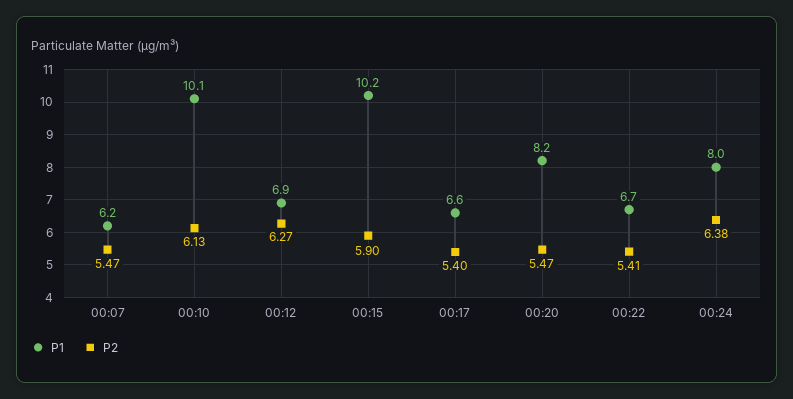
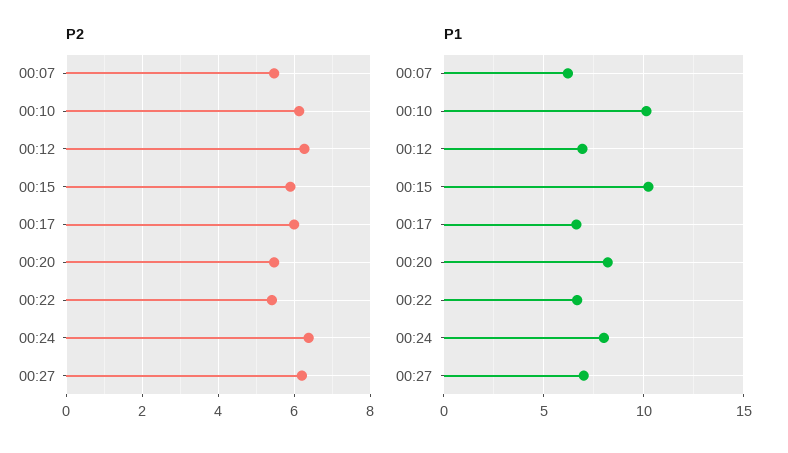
P2, 00:17: 5.4 -> 6
P2, 00:27: none -> 6.2
P1, 00:27: none -> 7

